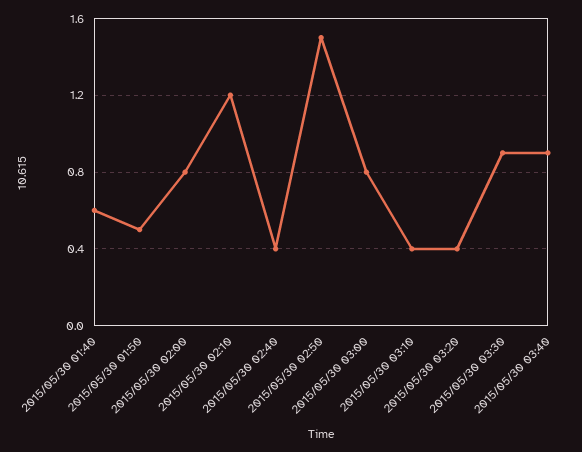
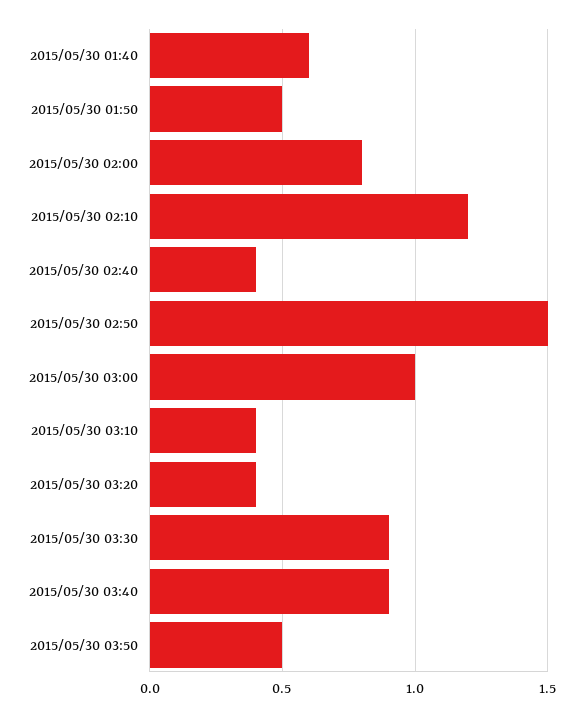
2015/05/30 03:00: 0.8 -> 1
2015/05/30 03:50: none -> 0.5

